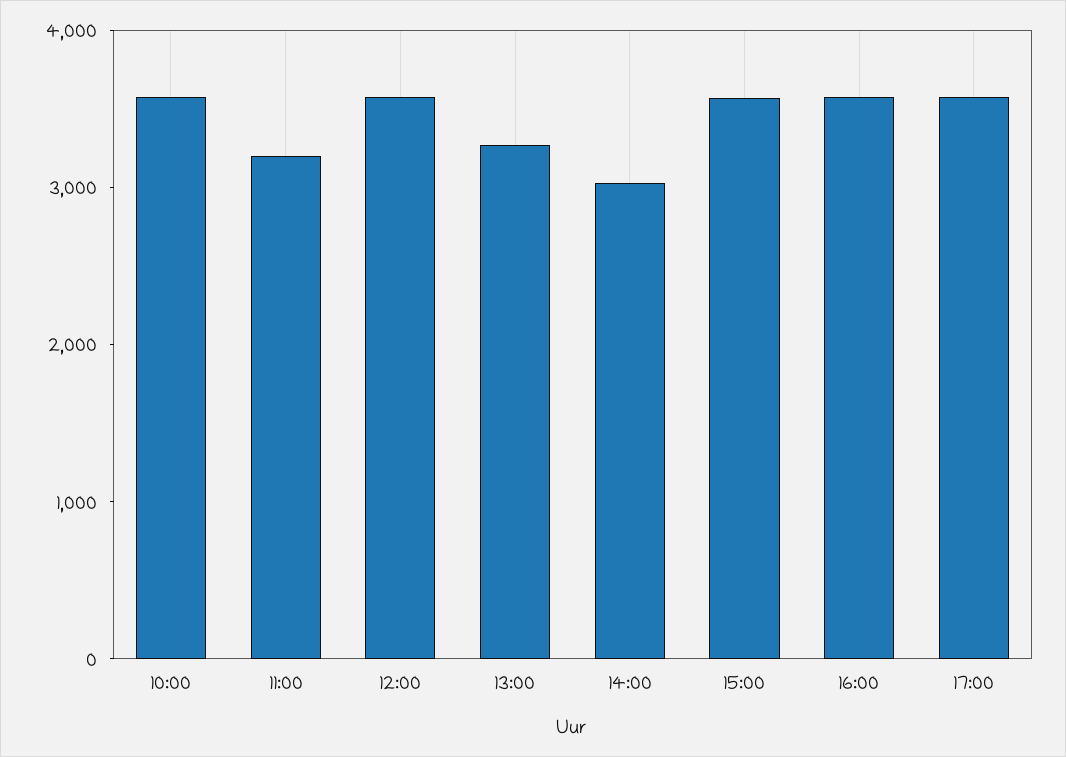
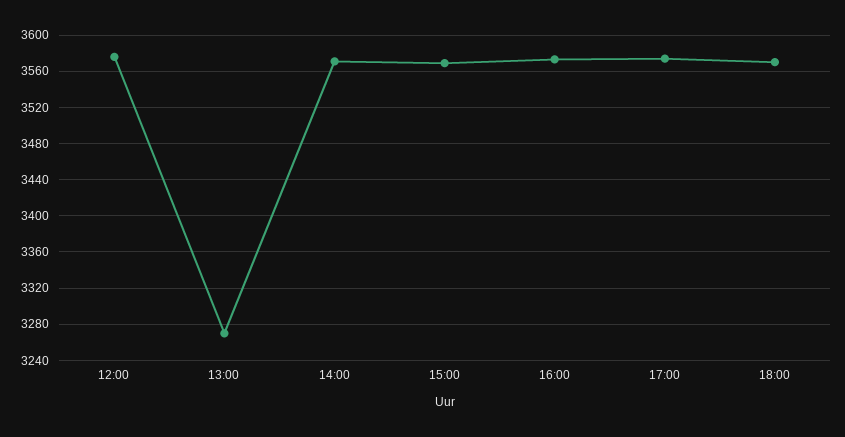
10:00: 3600 -> none
11:00: 3200 -> none
14:00: 3000 -> 3570
18:00: none -> 3570

